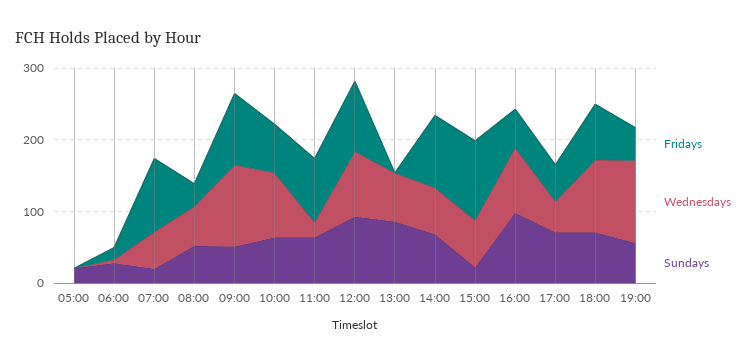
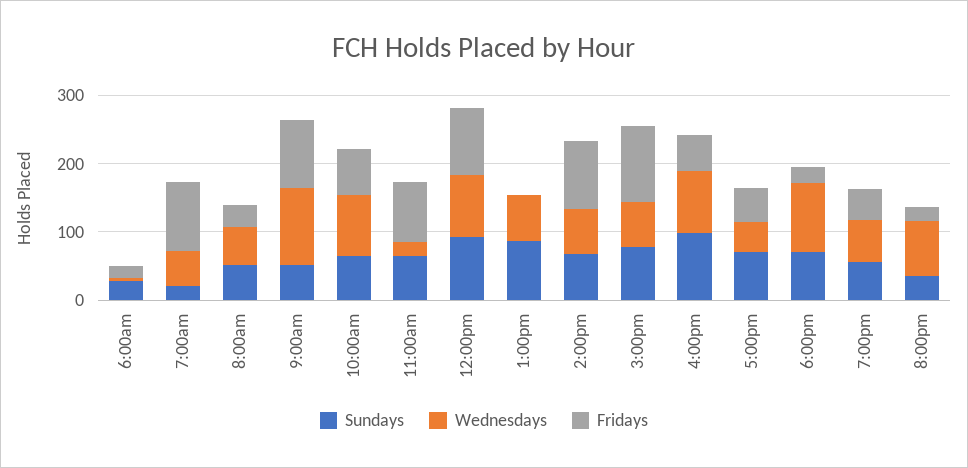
Fridays, 05:00: 0 -> none
Wednesdays, 05:00: 0 -> none
Sundays, 05:00: 20 -> none
Sundays, 15:00: 20 -> 80
Fridays, 18:00: 80 -> 20
Wednesdays, 19:00: 120 -> 60
Sundays, 8:00pm: none -> 40
Wednesdays, 8:00pm: none -> 80
Fridays, 8:00pm: none -> 20

